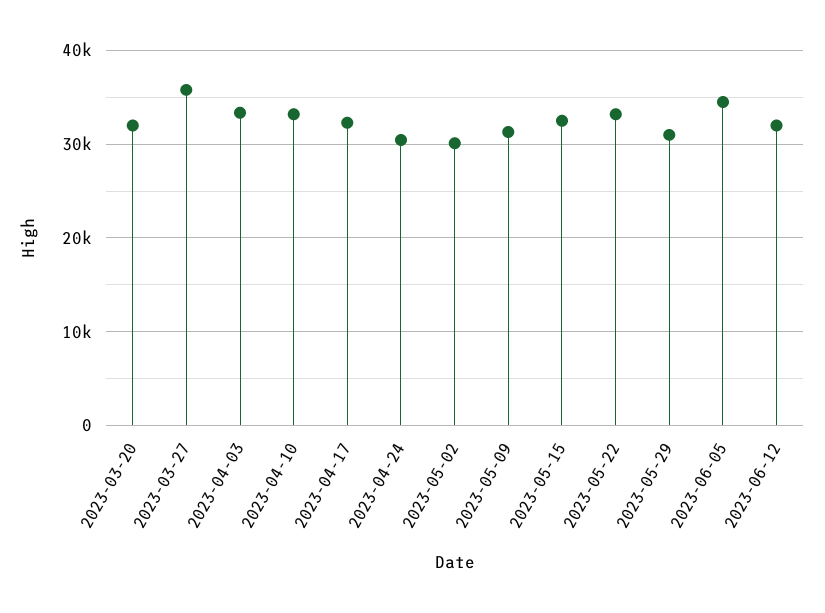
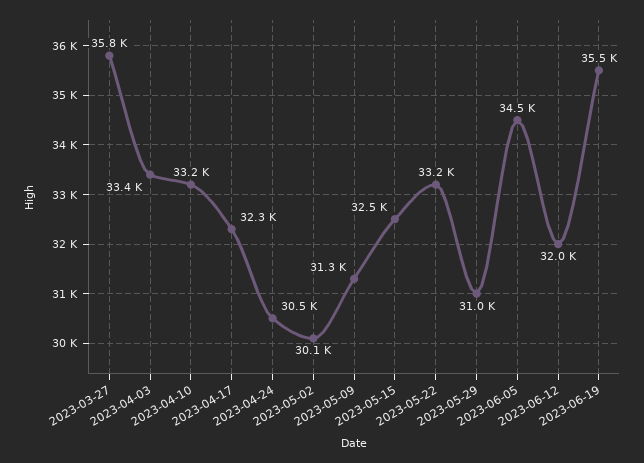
2023-03-20: 32000 -> none
2023-06-19: none -> 35500

